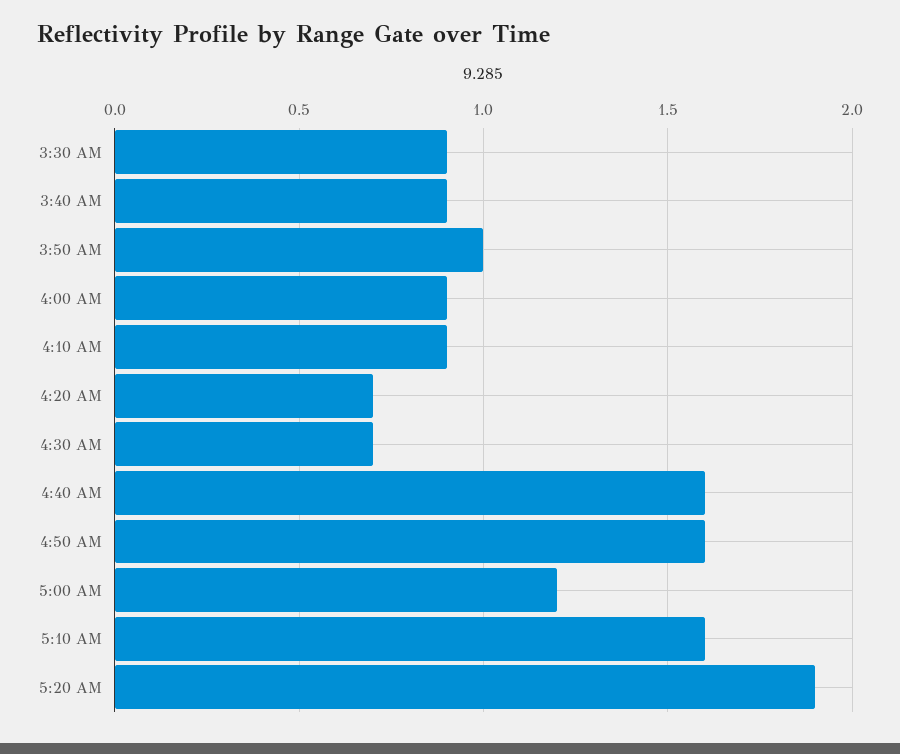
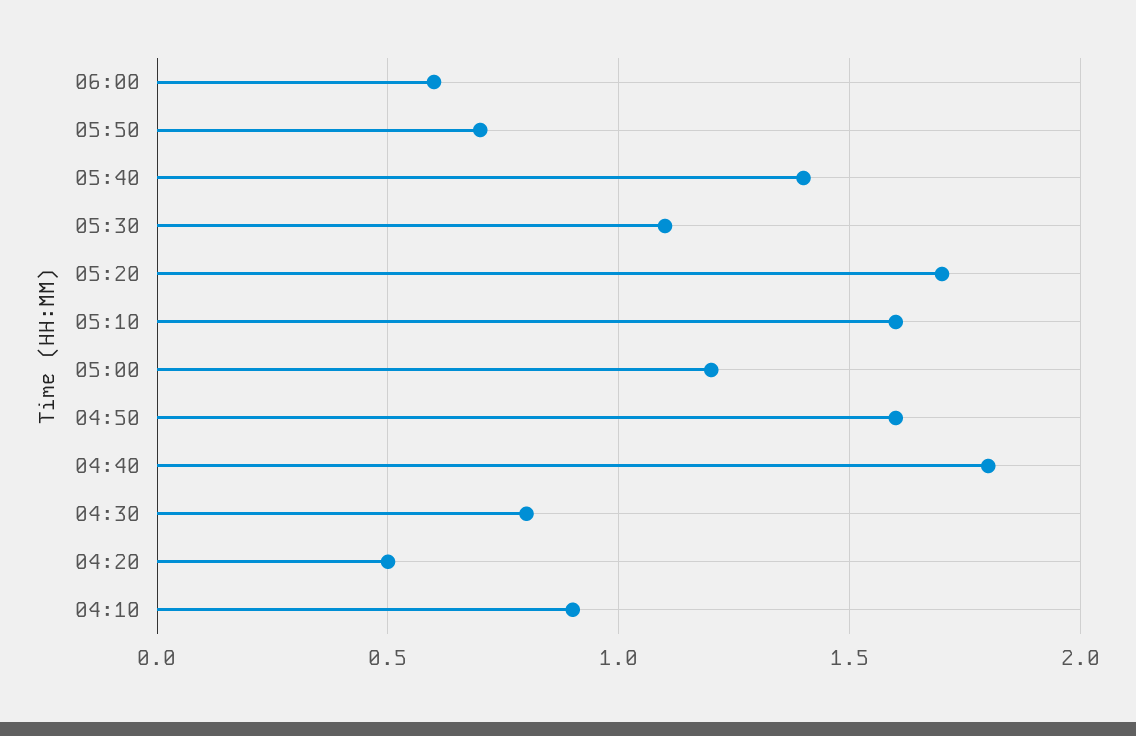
3:30 AM: 0.9 -> none
3:40 AM: 0.9 -> none
3:50 AM: 1 -> none
4:00 AM: 0.9 -> none
4:20 AM: 0.7 -> 0.5
4:30 AM: 0.7 -> 0.8
4:40 AM: 1.6 -> 1.8
5:20 AM: 1.9 -> 1.7
06:00: none -> 0.6
05:50: none -> 0.7
05:40: none -> 1.4
05:30: none -> 1.1

